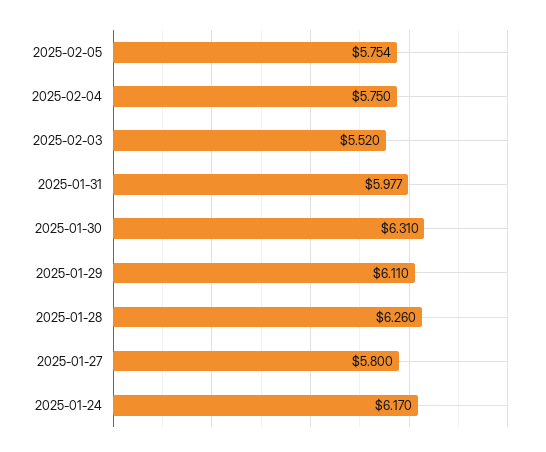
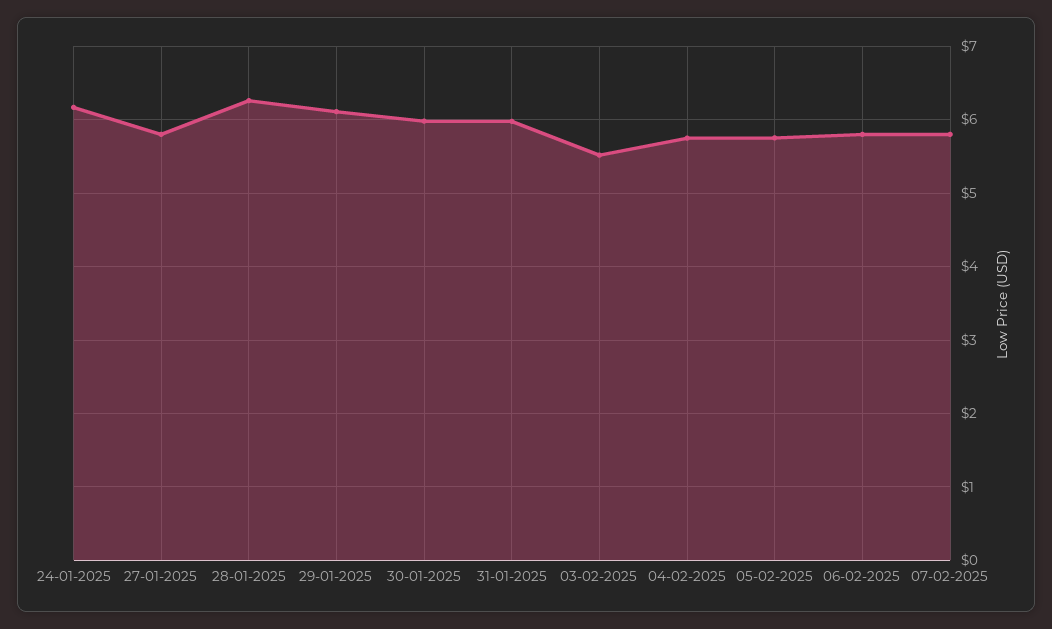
2025-01-30: 6.31 -> 6
06-02-2025: none -> 5.8
07-02-2025: none -> 5.8

